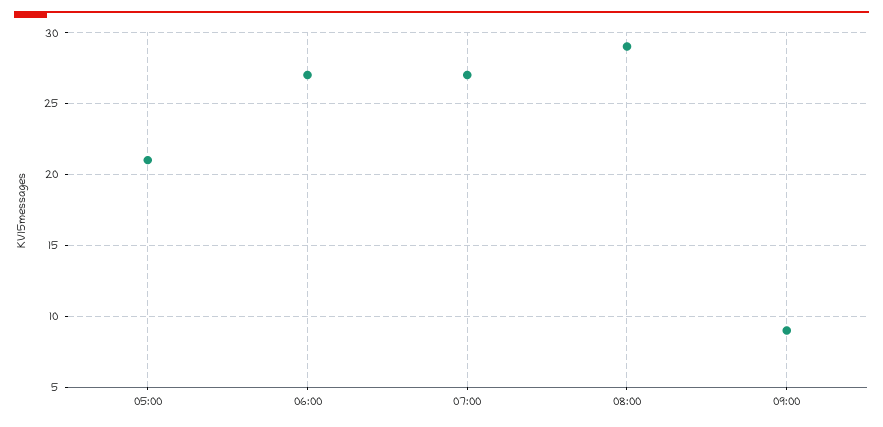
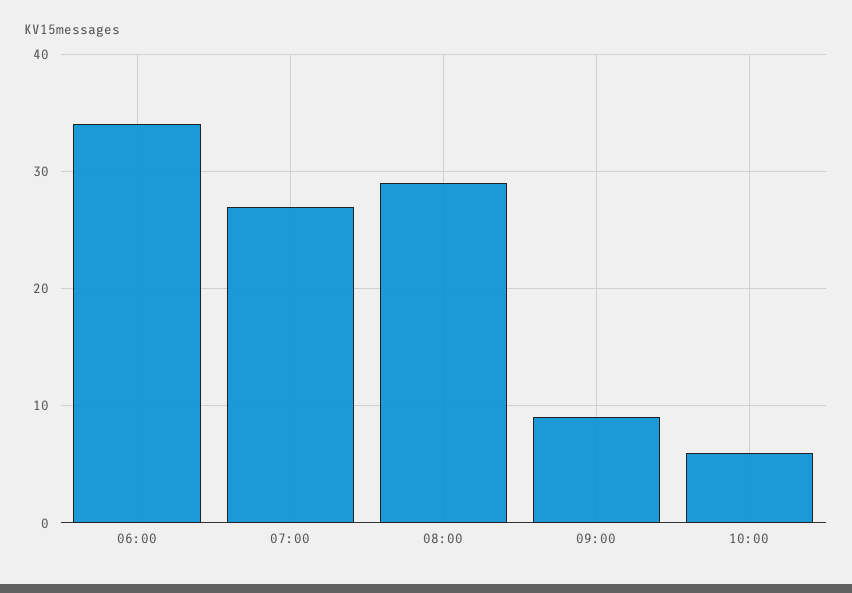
05:00: 21 -> none
06:00: 27 -> 34
10:00: none -> 6

